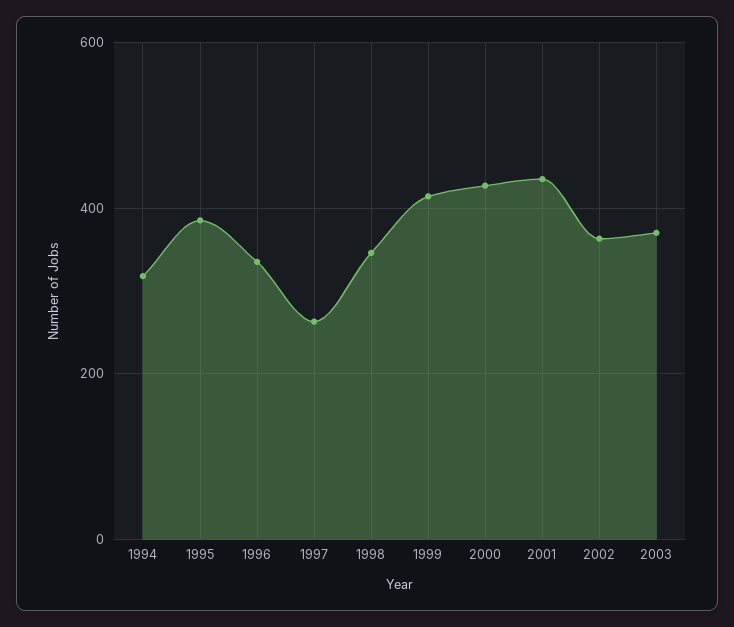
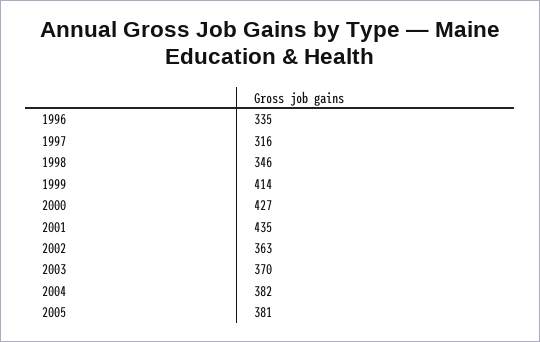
1994: 320 -> none
1995: 380 -> none
1997: 260 -> 316
2004: none -> 382
2005: none -> 381

